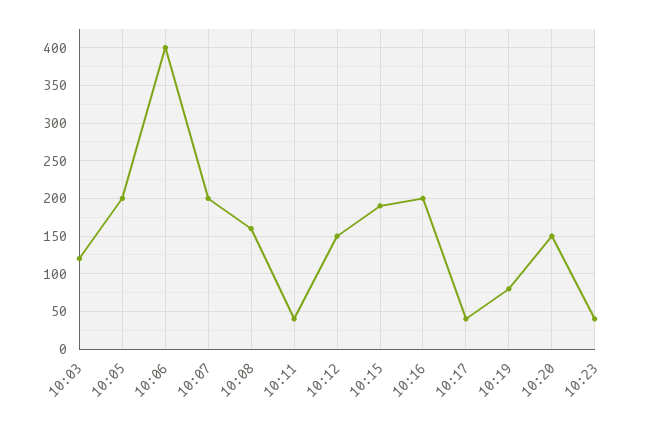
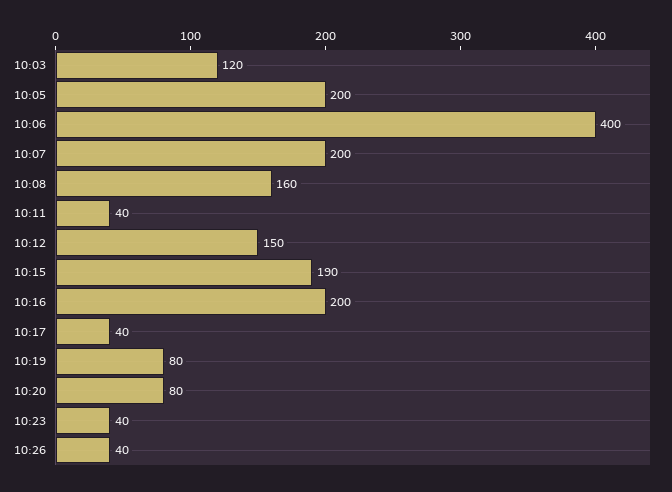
10:20: 150 -> 80
10:26: none -> 40

